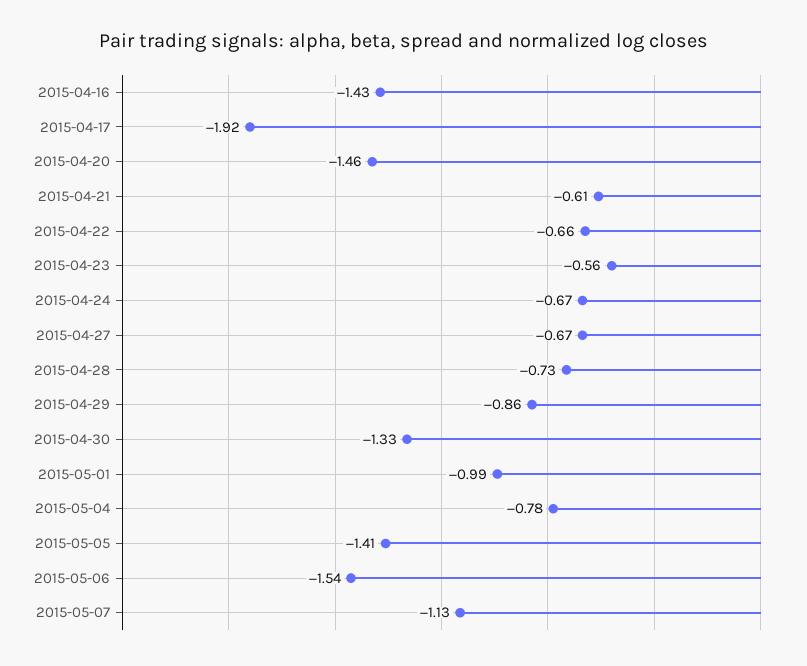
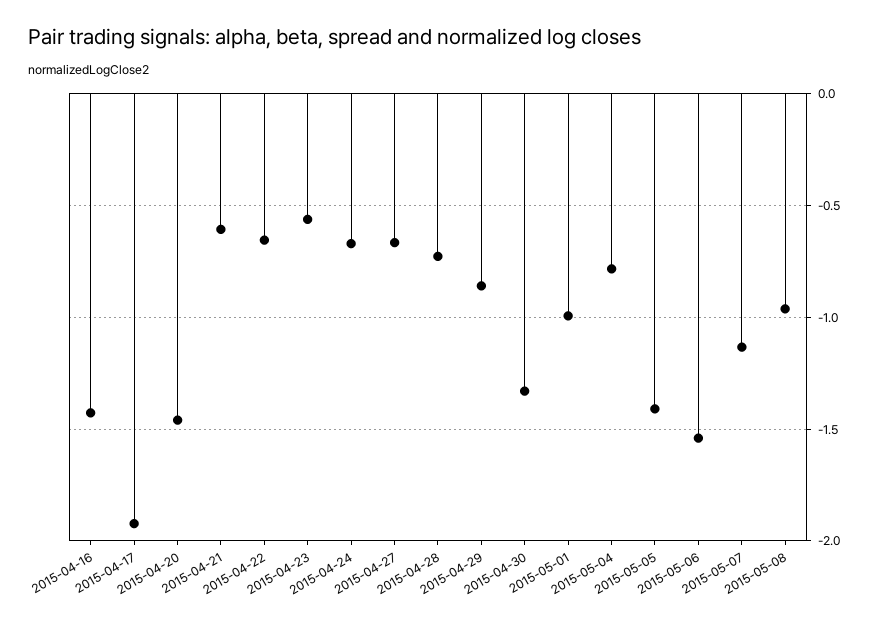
2015-05-08: none -> -0.95

